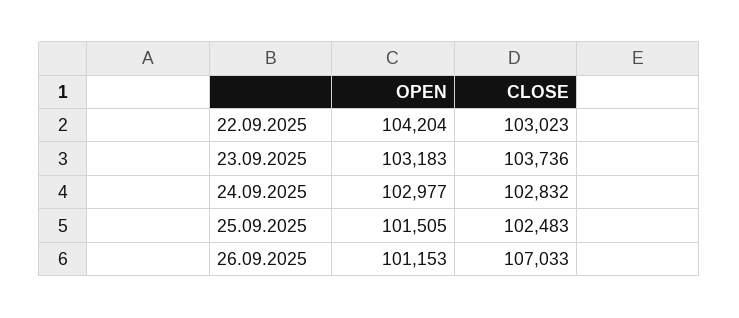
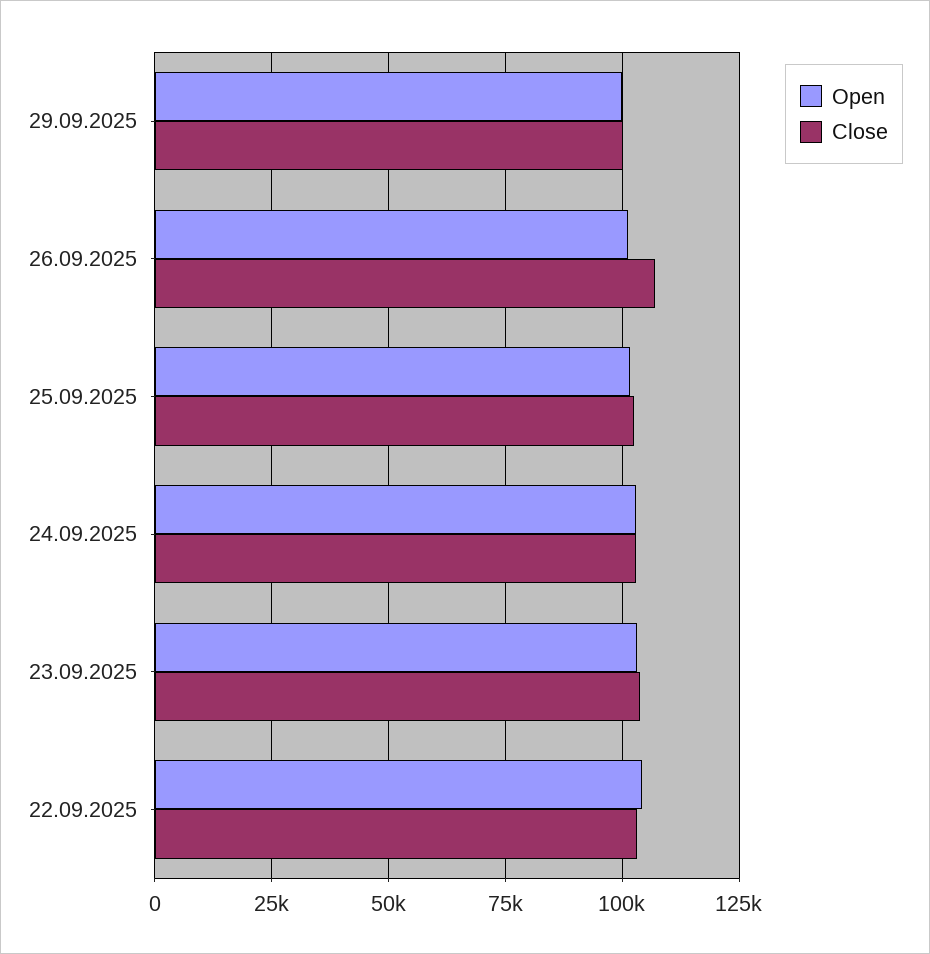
OPEN, 29.09.2025: none -> 100000
CLOSE, 29.09.2025: none -> 100000

